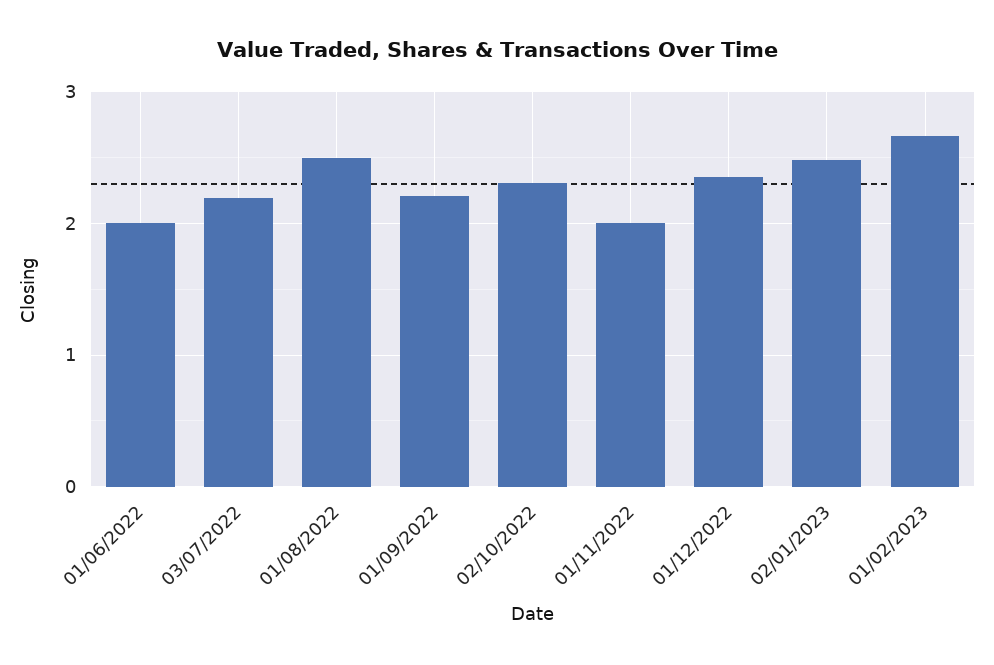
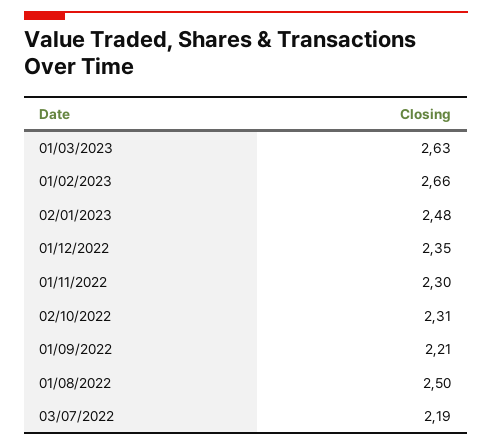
01/06/2022: 2 -> none
01/11/2022: 2 -> 2.3
01/03/2023: none -> 2.63

